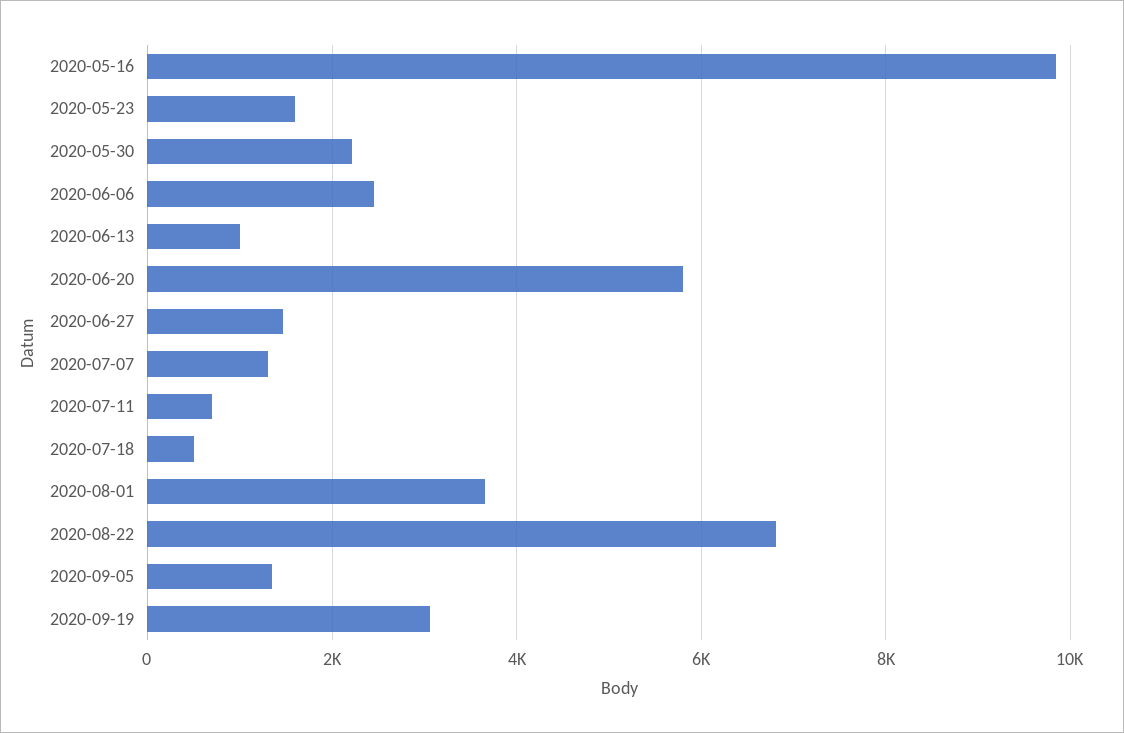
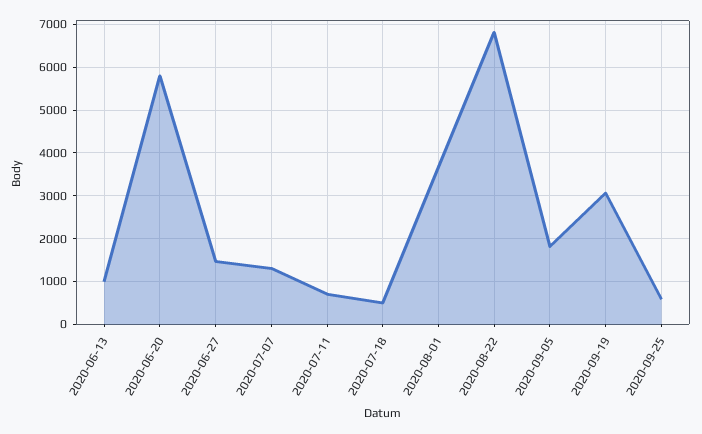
2020-05-16: 9800 -> none
2020-05-23: 1600 -> none
2020-05-30: 2200 -> none
2020-06-06: 2400 -> none
2020-09-05: 1400 -> 1800
2020-09-25: none -> 600

